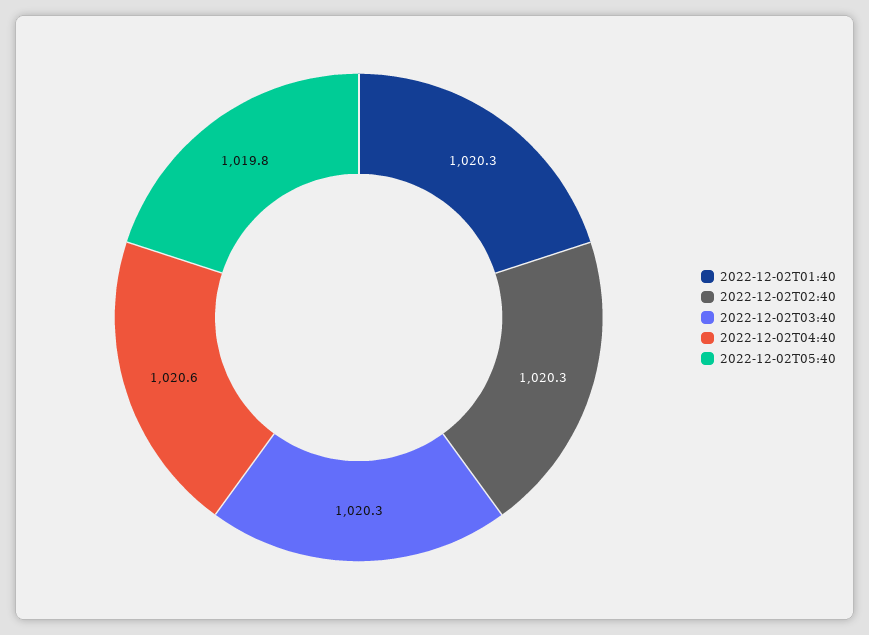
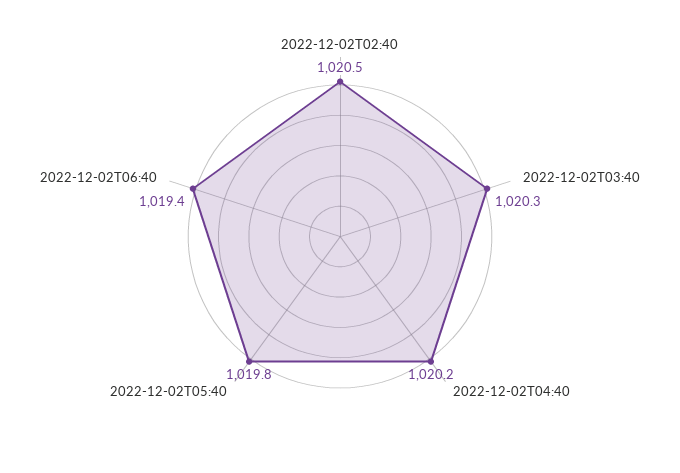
2022-12-02T01:40: 1020.3 -> none
2022-12-02T02:40: 1020.3 -> 1020.5
2022-12-02T04:40: 1020.6 -> 1020.2
2022-12-02T06:40: none -> 1019.4

